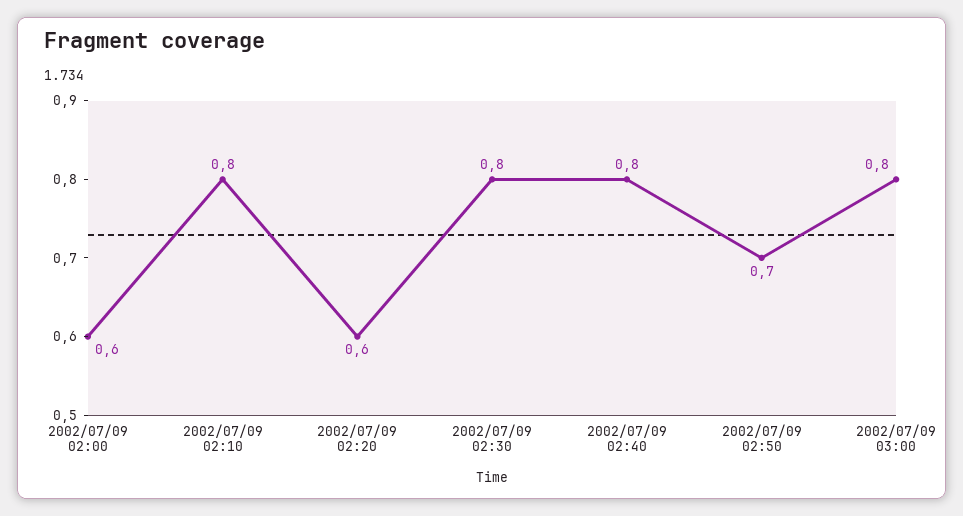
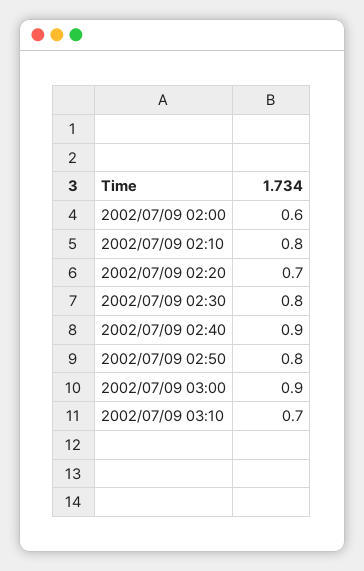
2002/07/09 02:20: 0.6 -> 0.7
2002/07/09 02:40: 0.8 -> 0.9
2002/07/09 02:50: 0.7 -> 0.8
2002/07/09 03:00: 0.8 -> 0.9
2002/07/09 03:10: none -> 0.7

